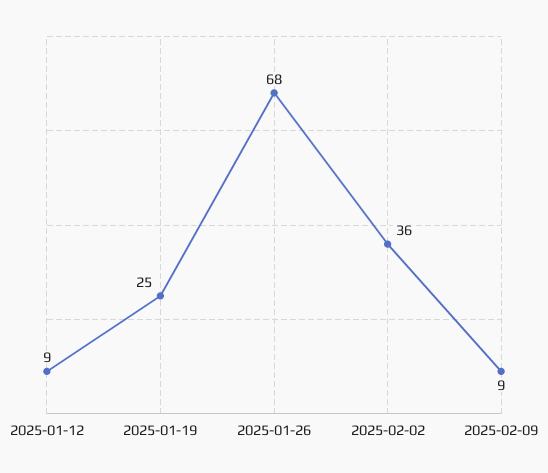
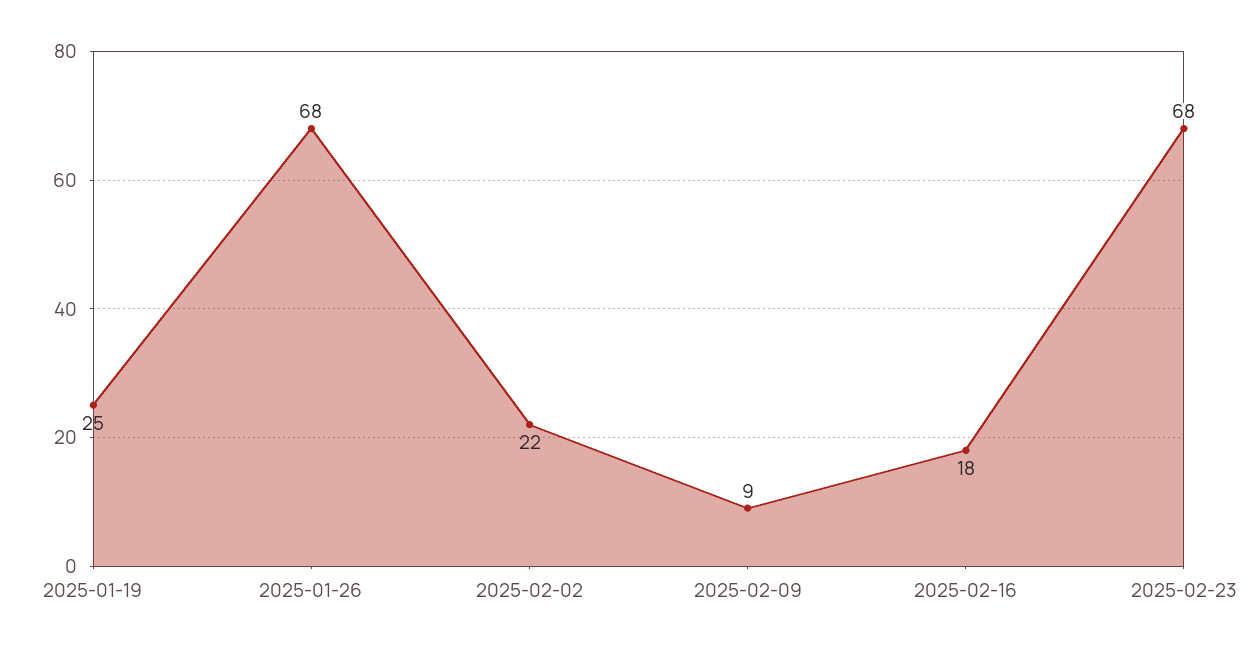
2025-01-12: 9 -> none
2025-02-02: 36 -> 22
2025-02-16: none -> 18
2025-02-23: none -> 68

